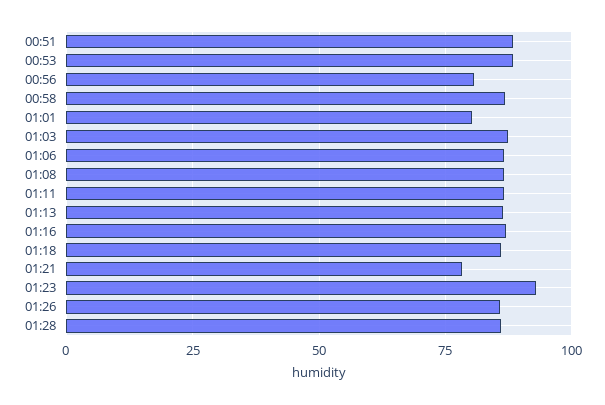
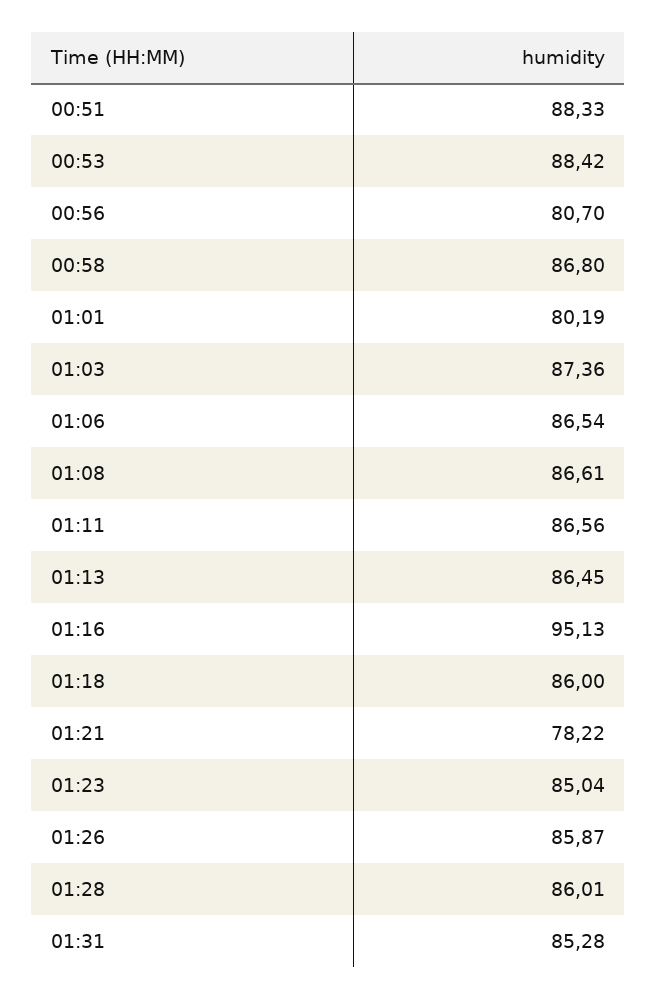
01:16: 87.5 -> 95.13
01:23: 92.5 -> 85.04
01:31: none -> 85.28

